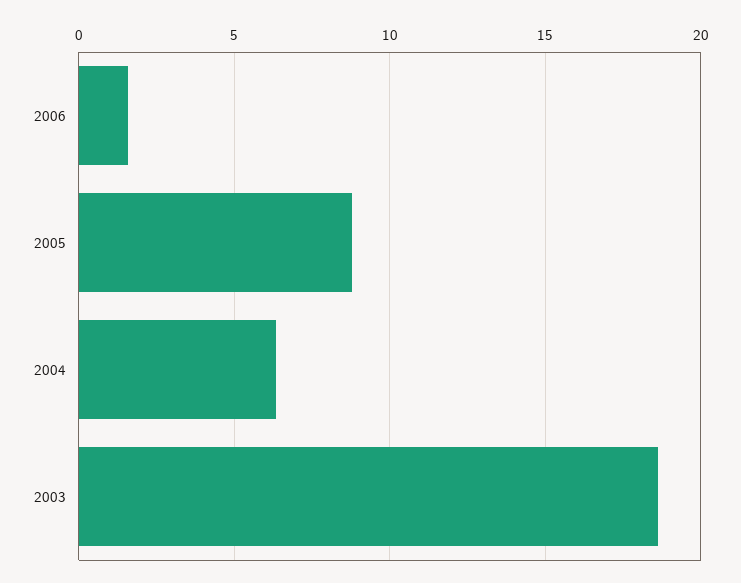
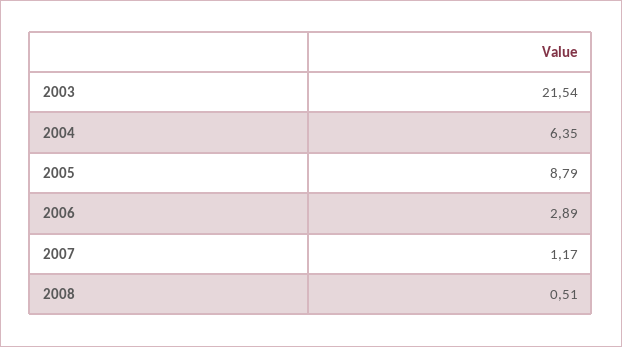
2006: 1.5 -> 2.89
2003: 18.5 -> 21.54
2007: none -> 1.17
2008: none -> 0.51

